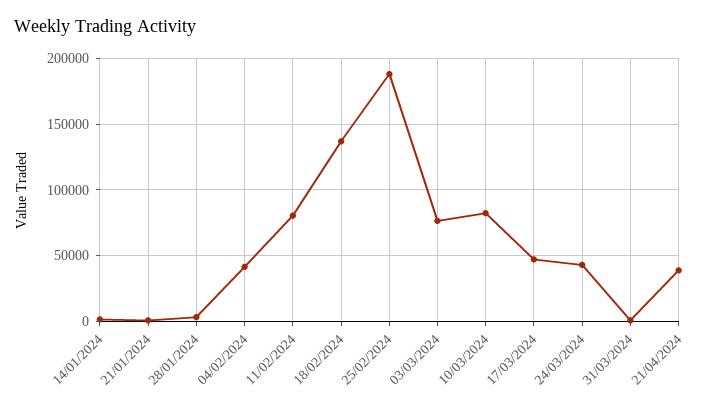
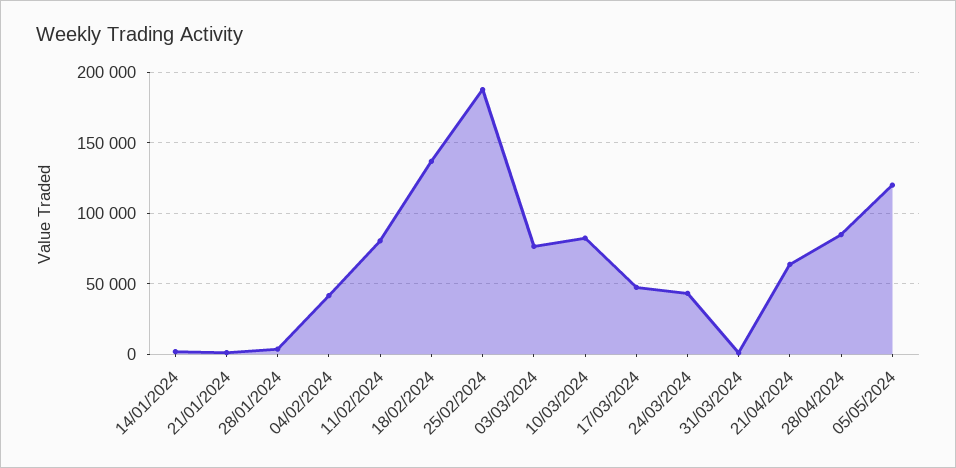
21/04/2024: 40000 -> 65000
28/04/2024: none -> 85000
05/05/2024: none -> 120000

